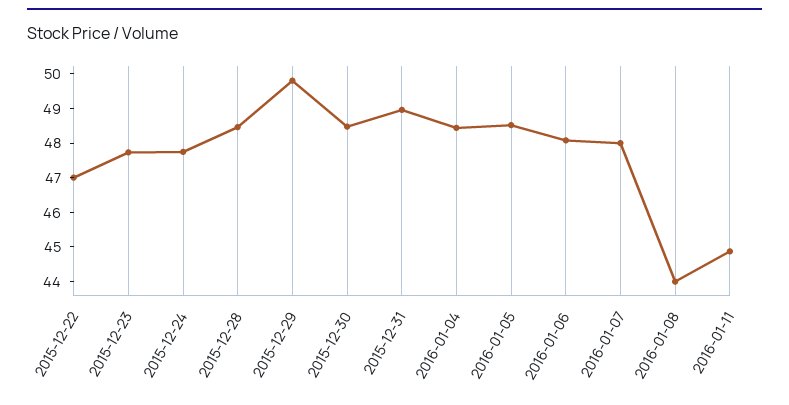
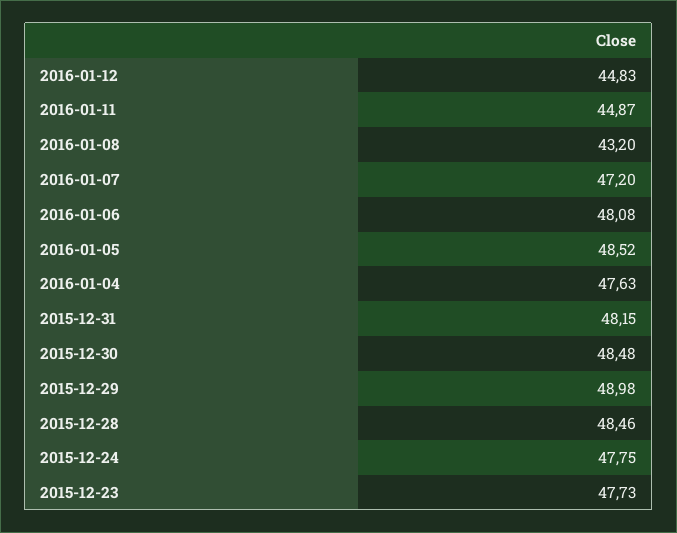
2015-12-22: 47 -> none
2015-12-29: 49.75 -> 48.98
2015-12-31: 49 -> 48.15
2016-01-04: 48.5 -> 47.63
2016-01-07: 48 -> 47.2
2016-01-08: 44 -> 43.2
2016-01-12: none -> 44.83

